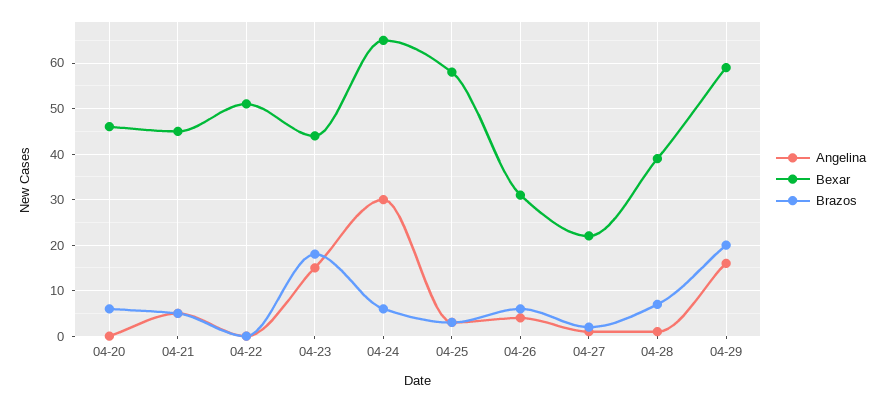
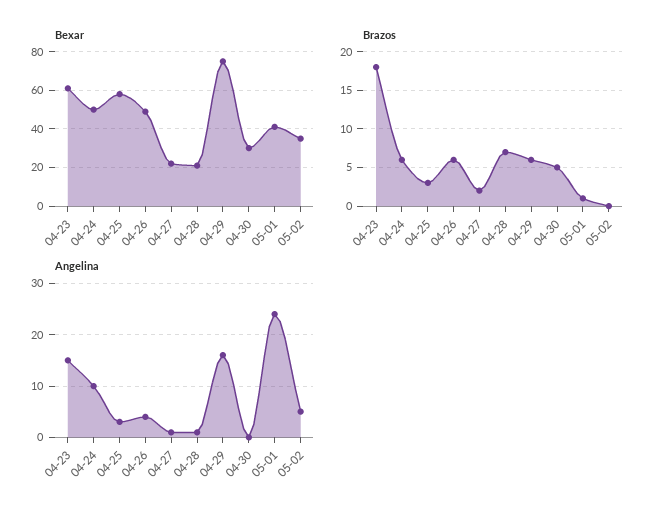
Angelina, 04-20: 0 -> none
Bexar, 04-20: 45 -> none
Brazos, 04-20: 5 -> none
Angelina, 04-21: 5 -> none
Bexar, 04-21: 45 -> none
Brazos, 04-21: 5 -> none
Angelina, 04-22: 0 -> none
Bexar, 04-22: 50 -> none
Brazos, 04-22: 0 -> none
Bexar, 04-23: 45 -> 60
Angelina, 04-24: 30 -> 10
Bexar, 04-24: 65 -> 50
Bexar, 04-26: 30 -> 50
Bexar, 04-28: 40 -> 20
Bexar, 04-29: 60 -> 75
Brazos, 04-29: 20 -> 6
Bexar, 04-30: none -> 30
Bexar, 05-01: none -> 40
Bexar, 05-02: none -> 35
Brazos, 04-30: none -> 5
Brazos, 05-01: none -> 1
Brazos, 05-02: none -> 0
Angelina, 04-30: none -> 0
Angelina, 05-01: none -> 25
Angelina, 05-02: none -> 5

